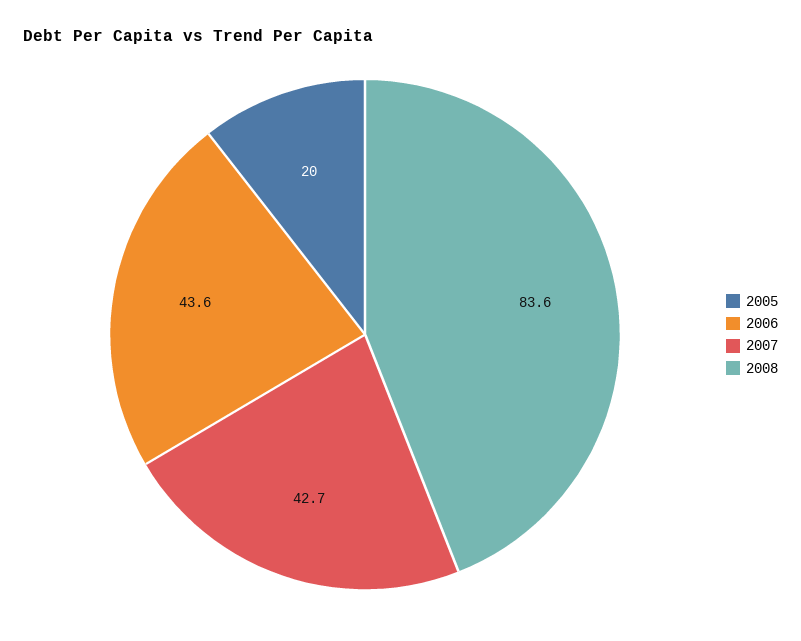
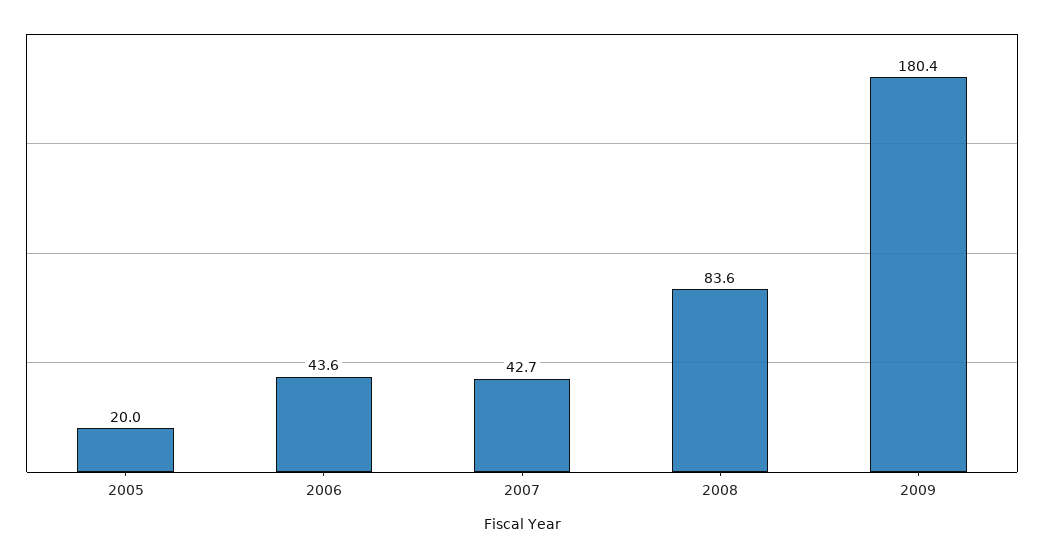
2009: none -> 180.4

